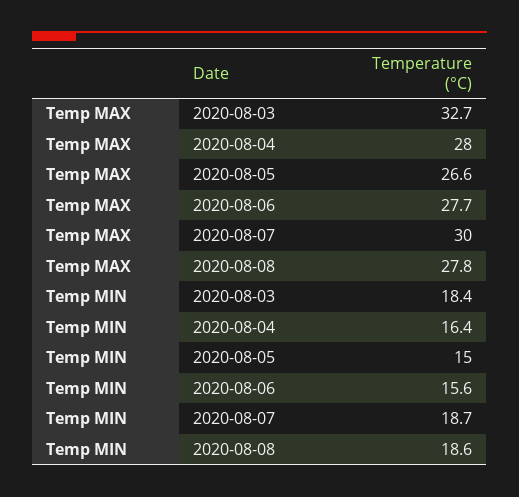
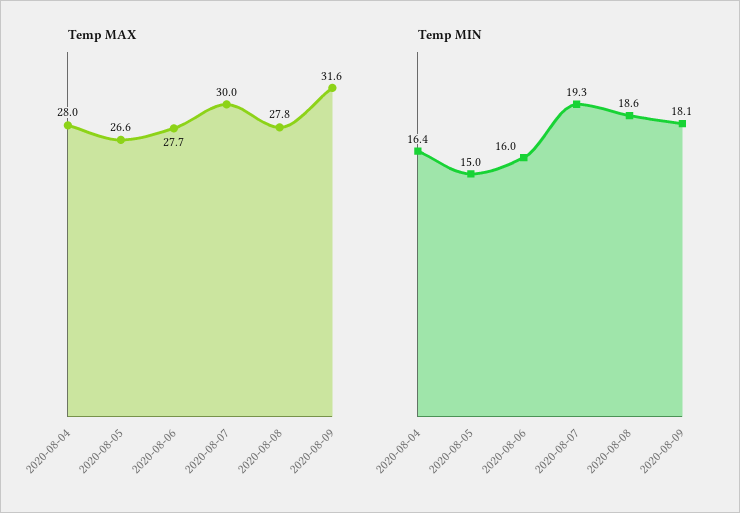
Temp MAX, 2020-08-03: 32.7 -> none
Temp MIN, 2020-08-03: 18.4 -> none
Temp MIN, 2020-08-06: 15.6 -> 16
Temp MIN, 2020-08-07: 18.7 -> 19.3
Temp MAX, 2020-08-09: none -> 31.6
Temp MIN, 2020-08-09: none -> 18.1

